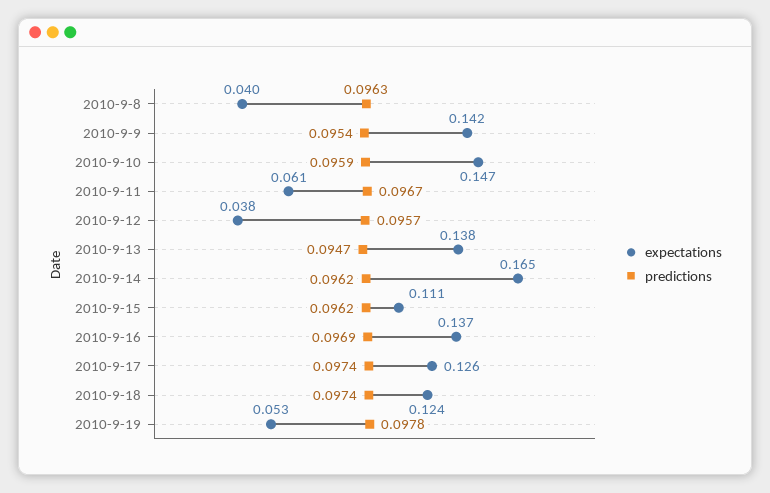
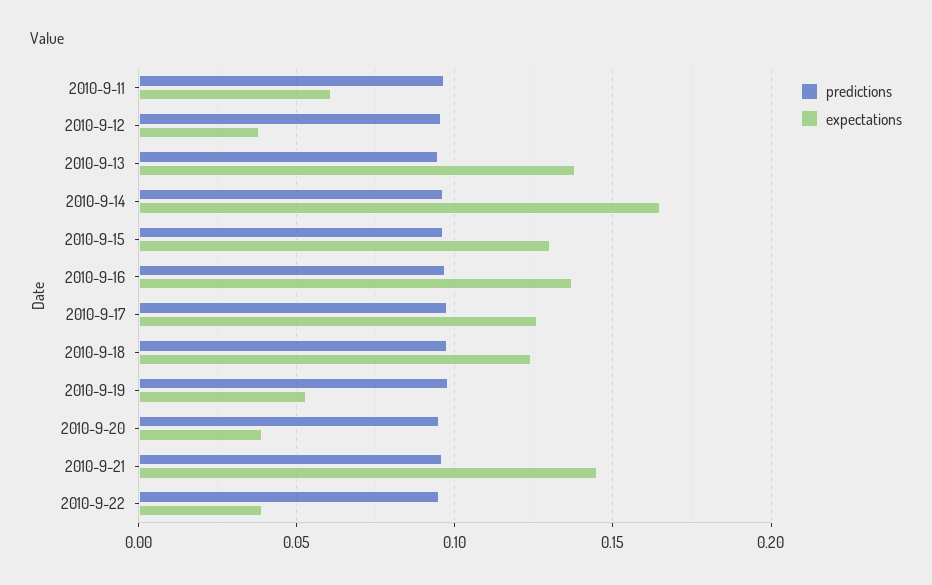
expectations, 2010-9-8: 0.04 -> none
predictions, 2010-9-8: 0.0963 -> none
expectations, 2010-9-9: 0.142 -> none
predictions, 2010-9-9: 0.0954 -> none
expectations, 2010-9-10: 0.147 -> none
predictions, 2010-9-10: 0.0959 -> none
expectations, 2010-9-15: 0.111 -> 0.13
predictions, 2010-9-20: none -> 0.095
expectations, 2010-9-20: none -> 0.04
predictions, 2010-9-21: none -> 0.095
expectations, 2010-9-21: none -> 0.145
predictions, 2010-9-22: none -> 0.095
expectations, 2010-9-22: none -> 0.04

